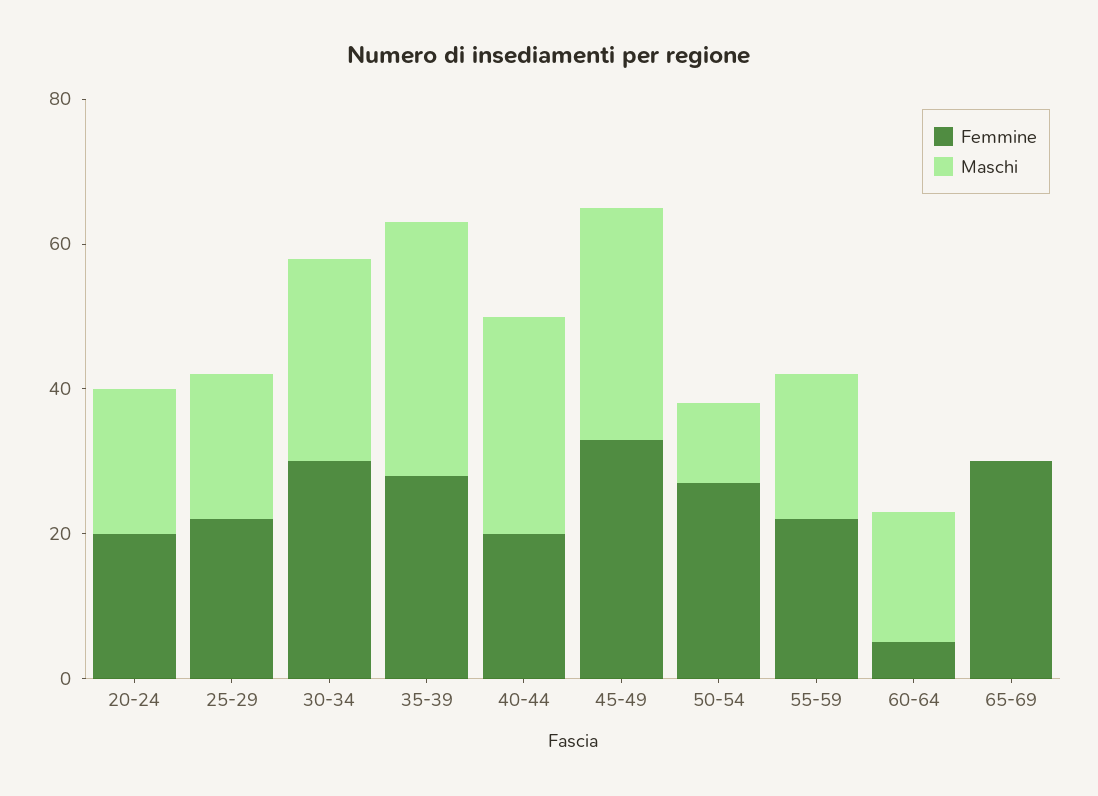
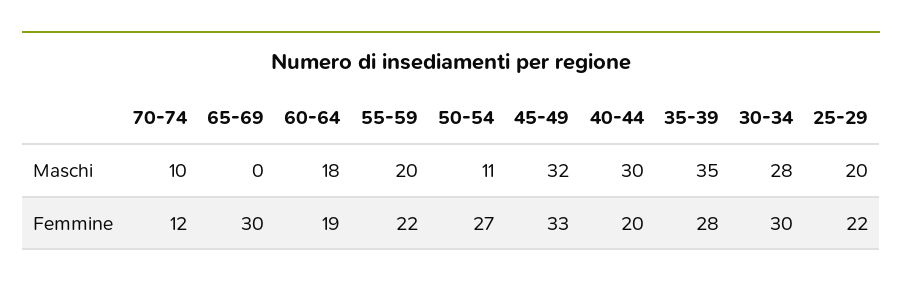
Femmine, 20-24: 20 -> none
Maschi, 20-24: 20 -> none
Femmine, 60-64: 5 -> 19
Maschi, 70-74: none -> 10
Femmine, 70-74: none -> 12

